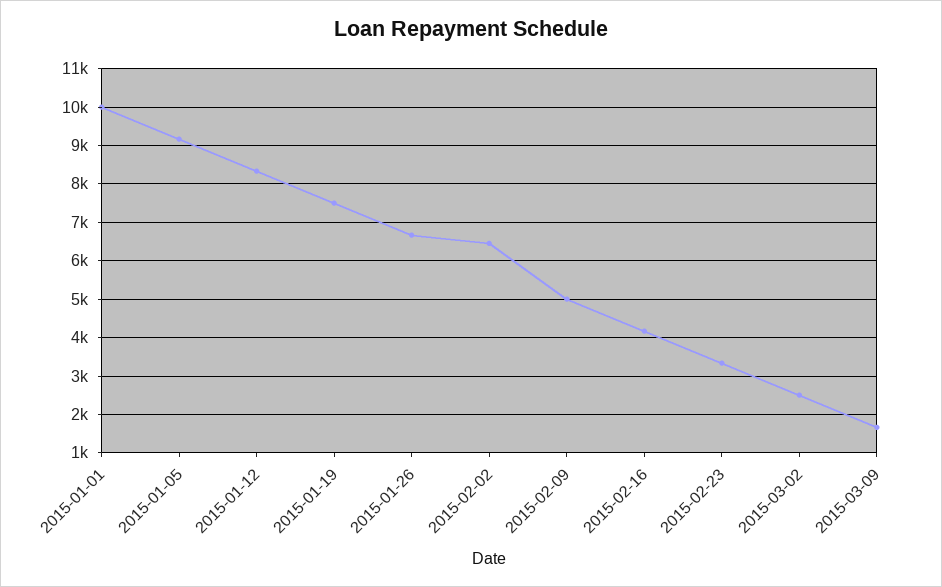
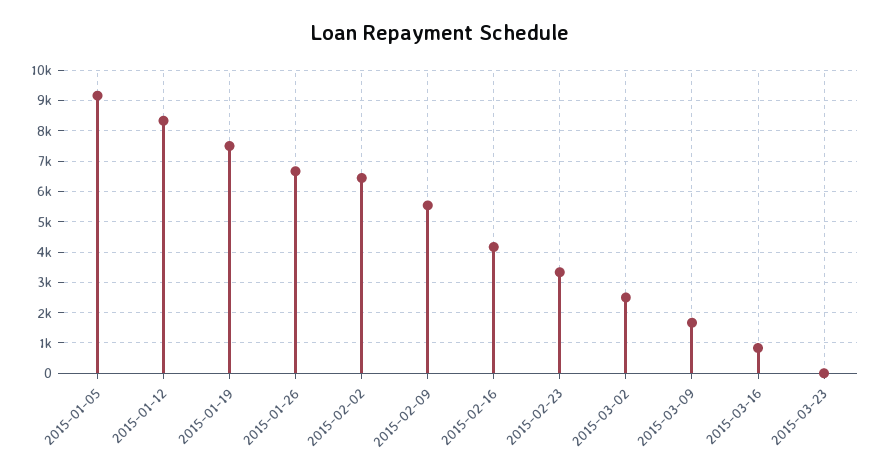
2015-01-01: 10000 -> none
2015-02-09: 5000 -> 5600
2015-03-16: none -> 800
2015-03-23: none -> 0

